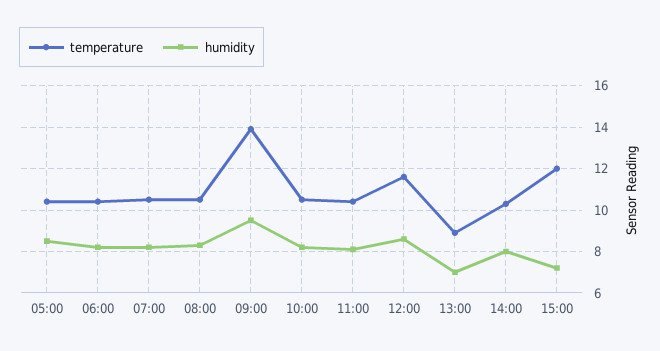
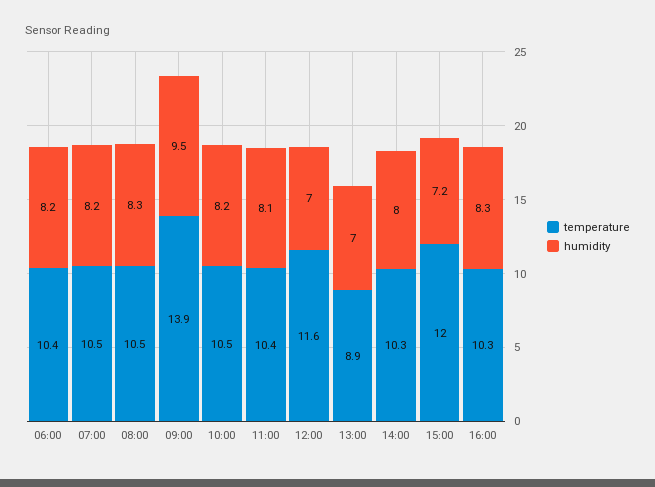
temperature, 05:00: 10.5 -> none
humidity, 05:00: 8.5 -> none
humidity, 12:00: 8.5 -> 7
temperature, 16:00: none -> 10.3
humidity, 16:00: none -> 8.3

